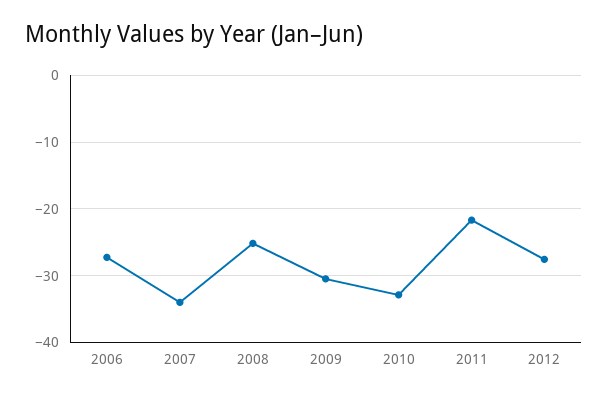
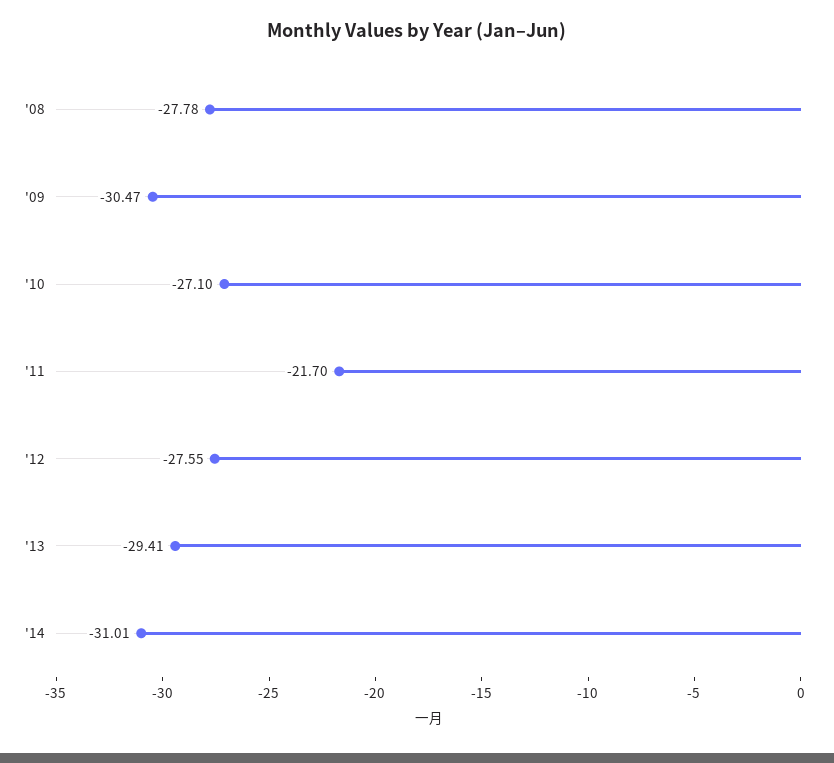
2006: -27 -> none
2007: -34 -> none
2008: -25 -> -27.78
2010: -33 -> -27.1
'13: none -> -29.41
'14: none -> -31.01

